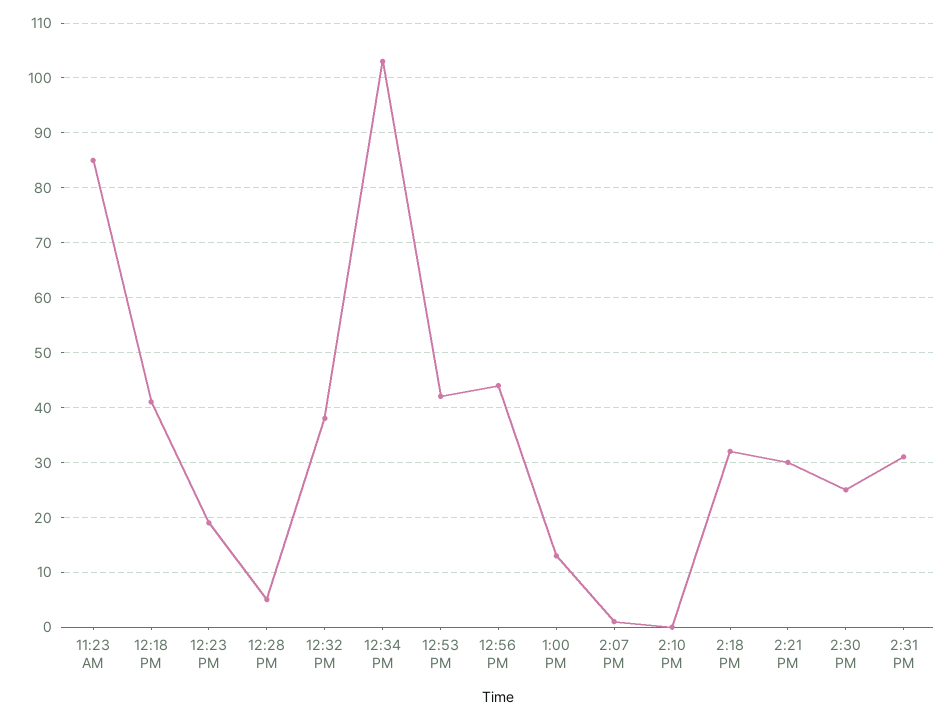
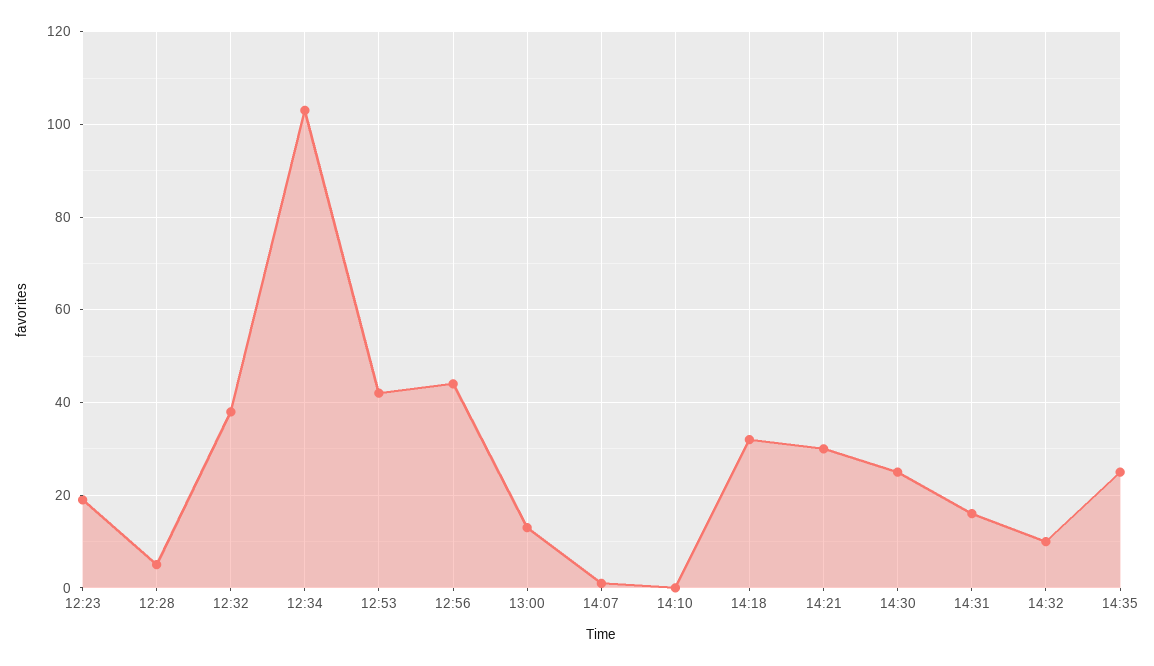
11:23 AM: 85 -> none
12:18 PM: 40 -> none
2:31 PM: 30 -> 15
14:32: none -> 10
14:35: none -> 25

